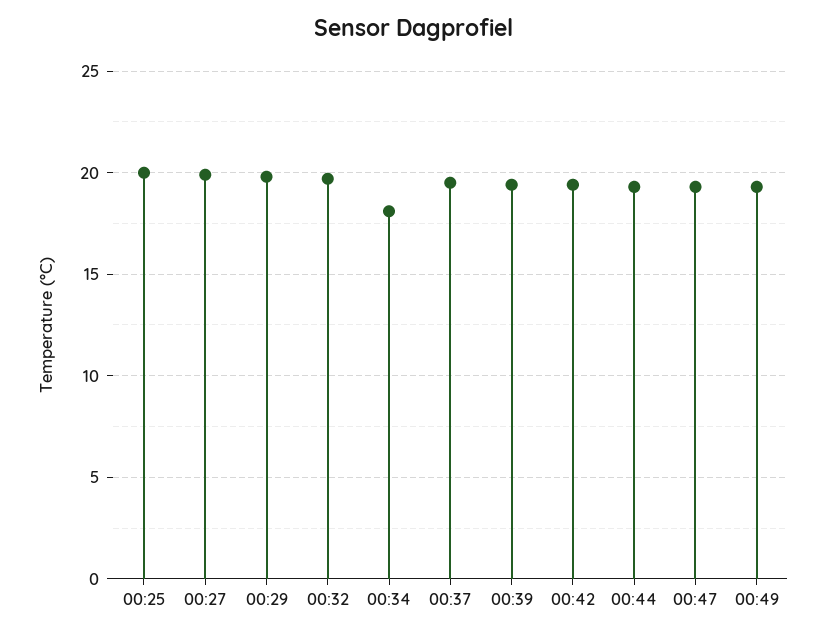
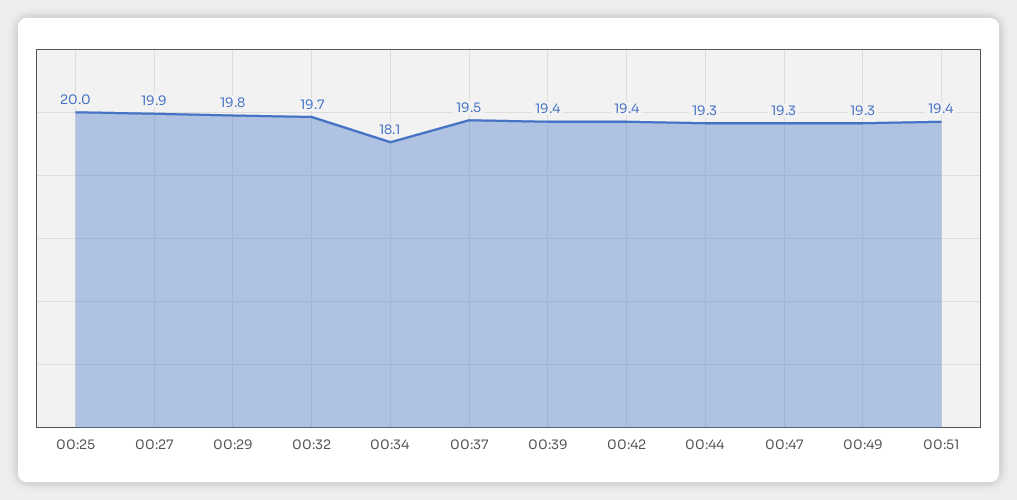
00:51: none -> 19.4

